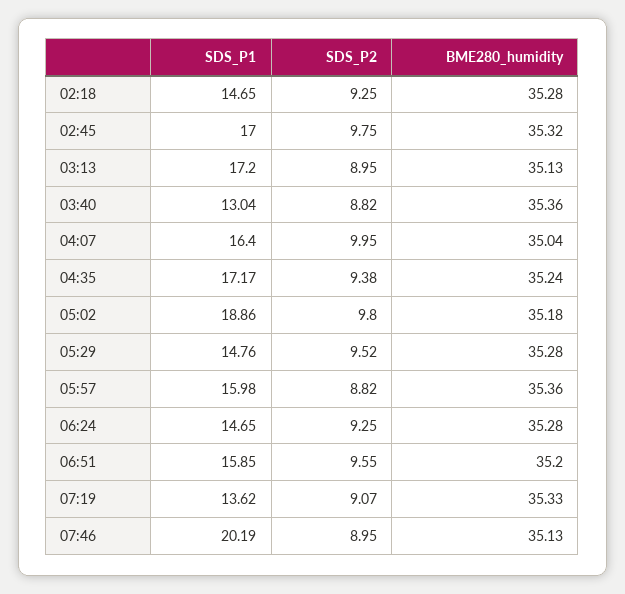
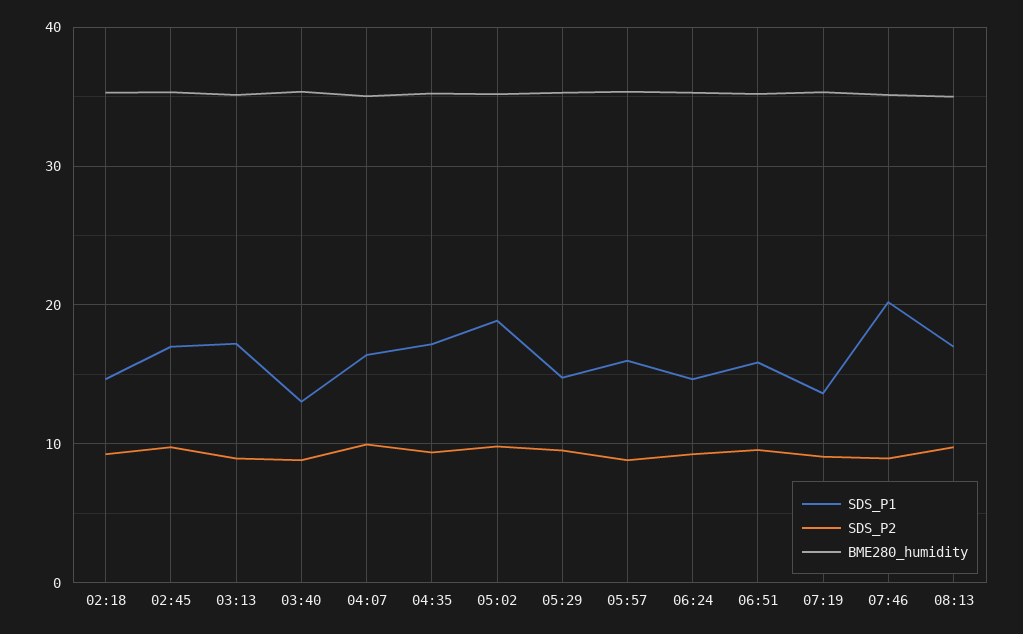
SDS_P1, 08:13: none -> 17
SDS_P2, 08:13: none -> 10
BME280_humidity, 08:13: none -> 35

